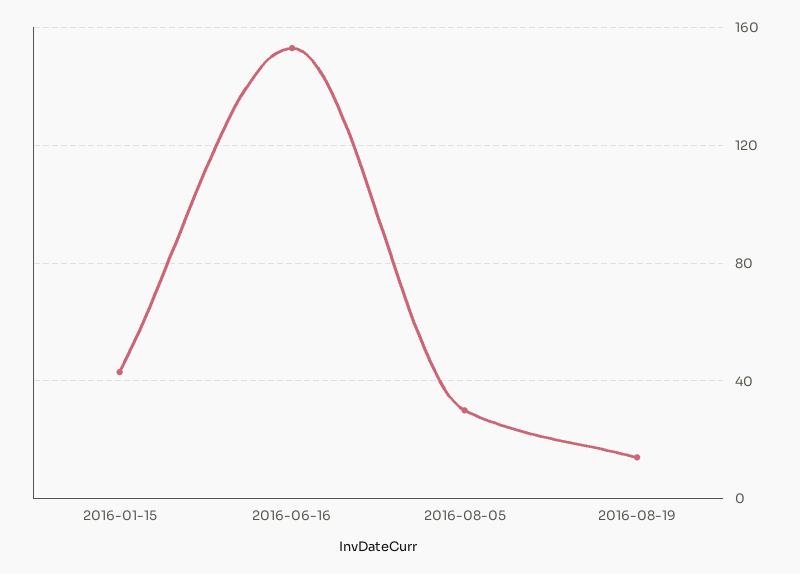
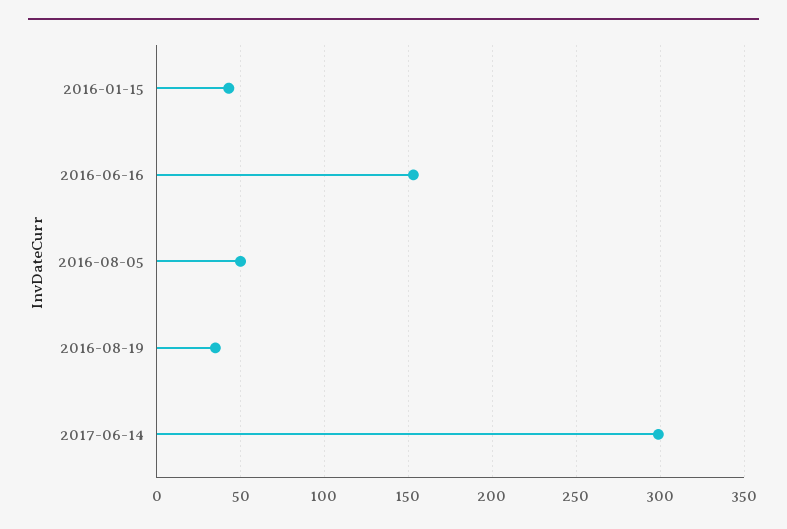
2016-08-05: 30 -> 50
2016-08-19: 15 -> 35
2017-06-14: none -> 300

